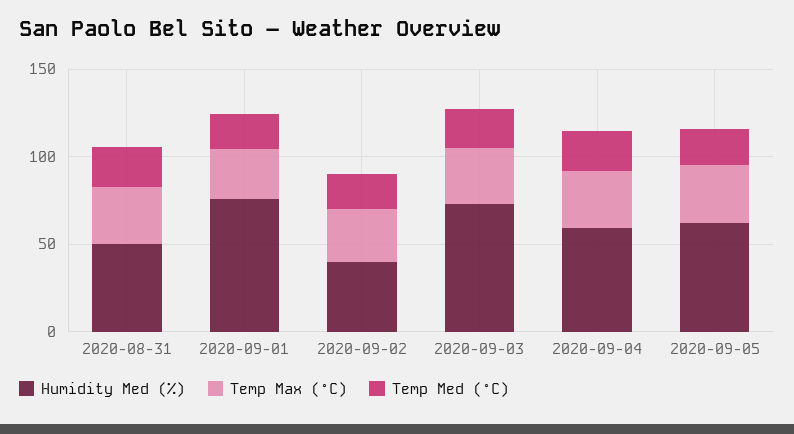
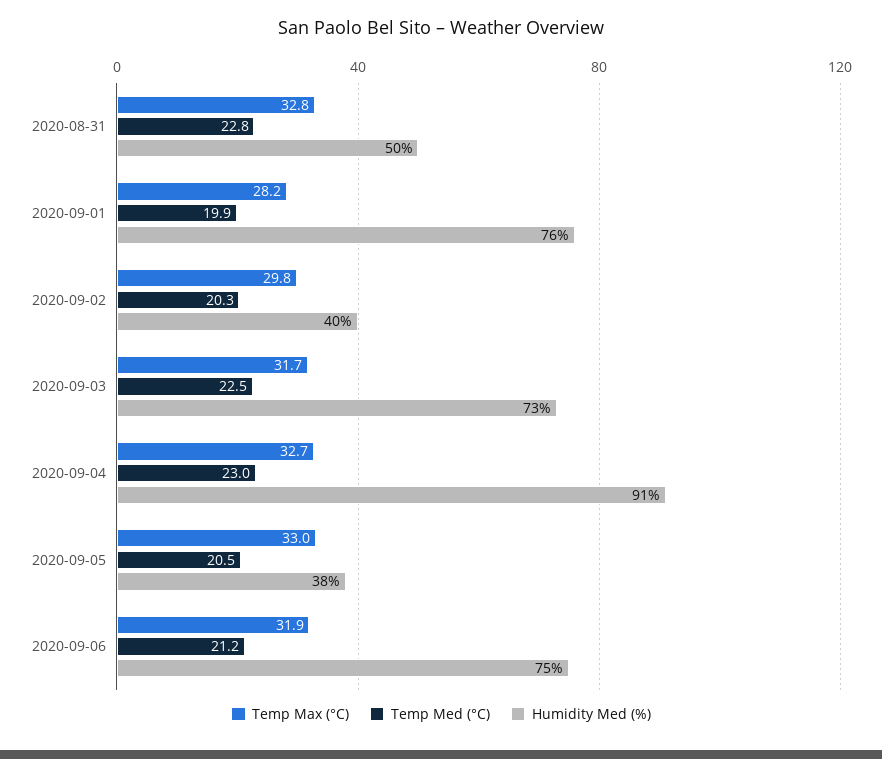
Humidity Med (%), 2020-09-04: 60 -> 91
Humidity Med (%), 2020-09-05: 60 -> 38
Temp Max (°C), 2020-09-06: none -> 31.9
Temp Med (°C), 2020-09-06: none -> 21.2
Humidity Med (%), 2020-09-06: none -> 75

